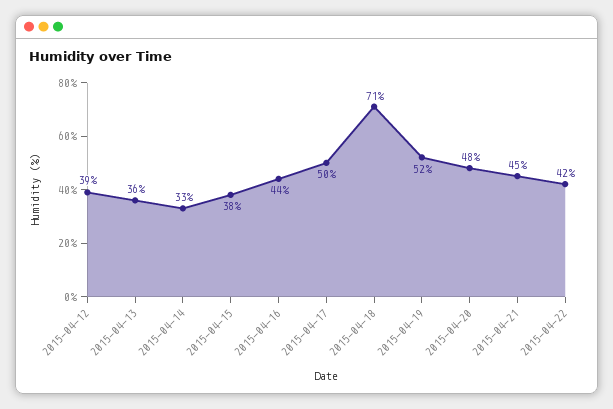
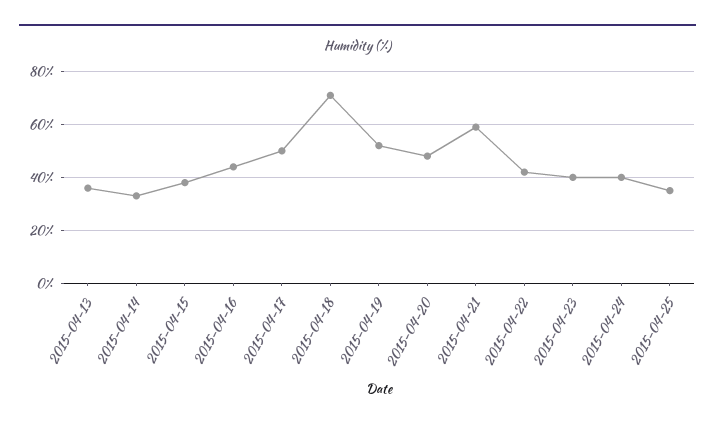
2015-04-12: 39 -> none
2015-04-21: 45 -> 60
2015-04-23: none -> 40
2015-04-24: none -> 40
2015-04-25: none -> 35

